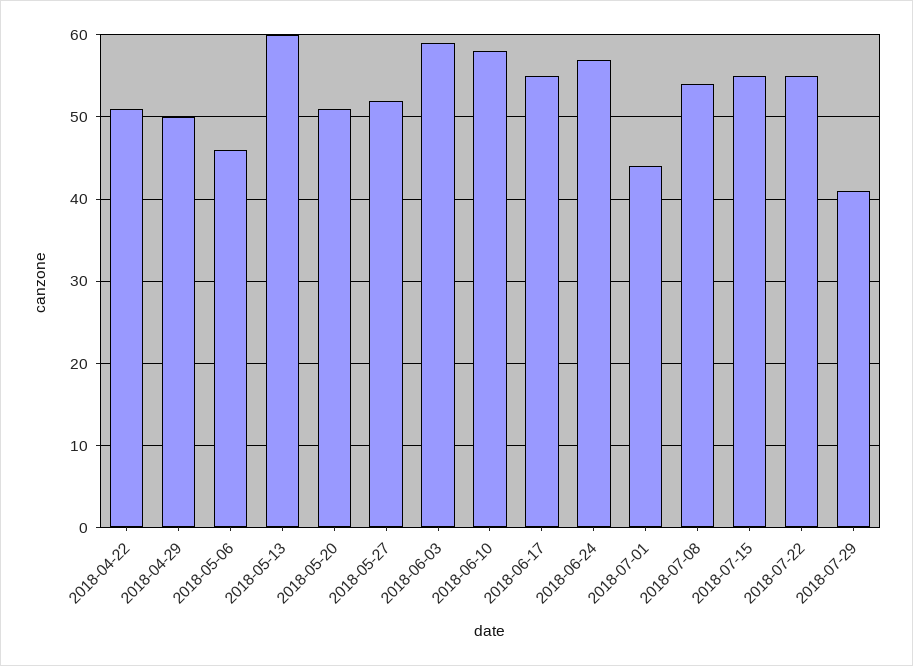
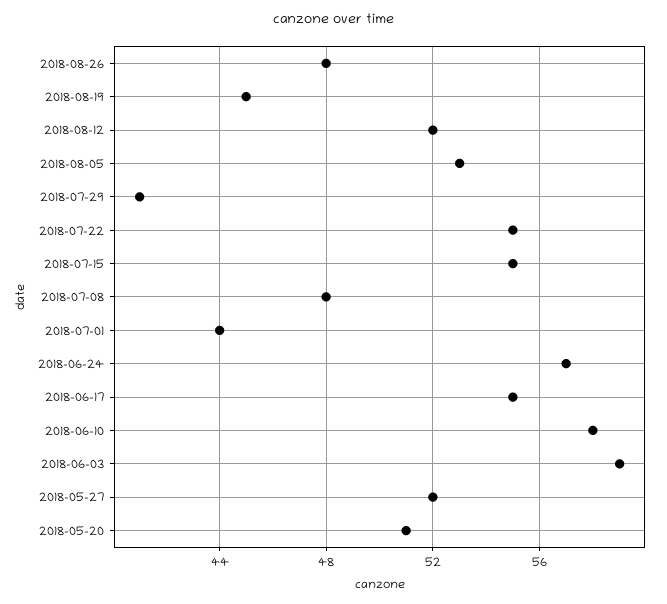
2018-04-22: 51 -> none
2018-04-29: 50 -> none
2018-05-06: 46 -> none
2018-05-13: 60 -> none
2018-07-08: 54 -> 48
2018-08-26: none -> 48
2018-08-19: none -> 45
2018-08-12: none -> 52
2018-08-05: none -> 53

